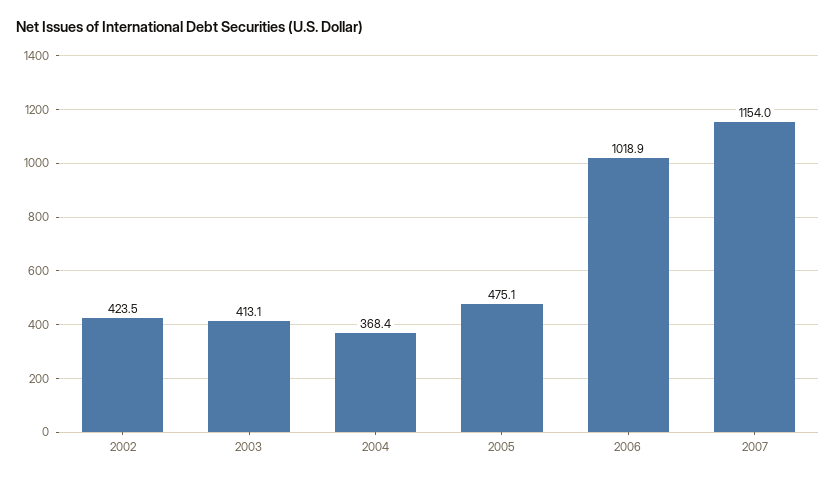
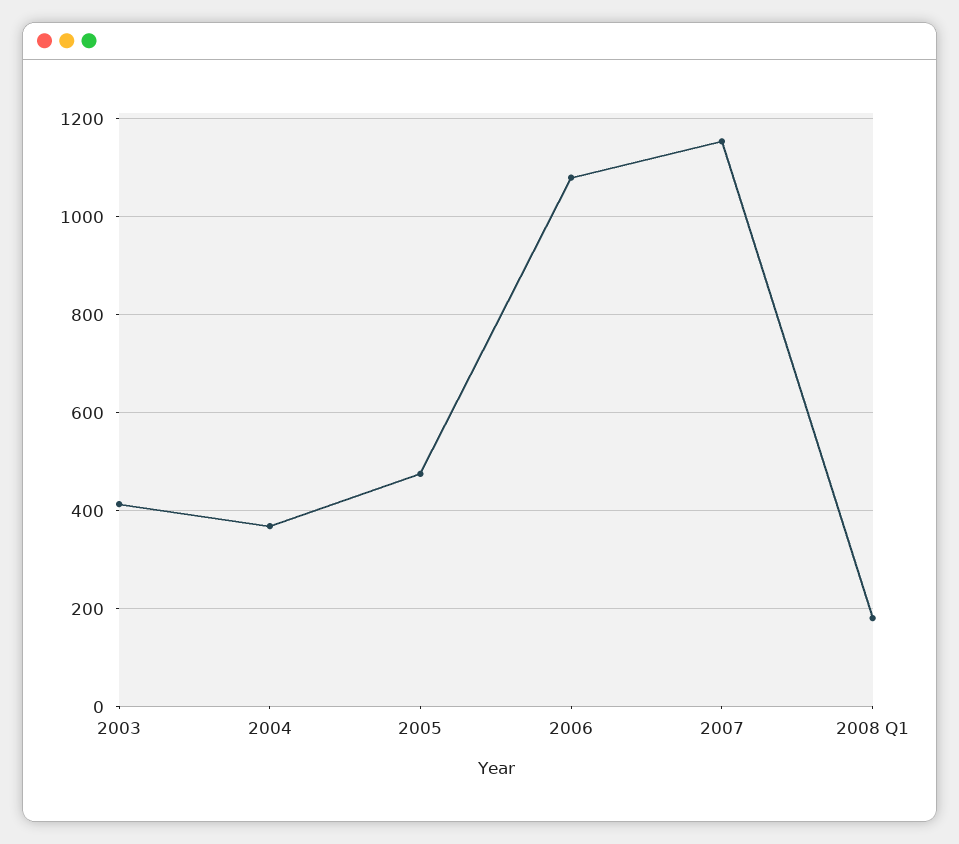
2002: 423.5 -> none
2006: 1018.9 -> 1080
2008 Q1: none -> 180

